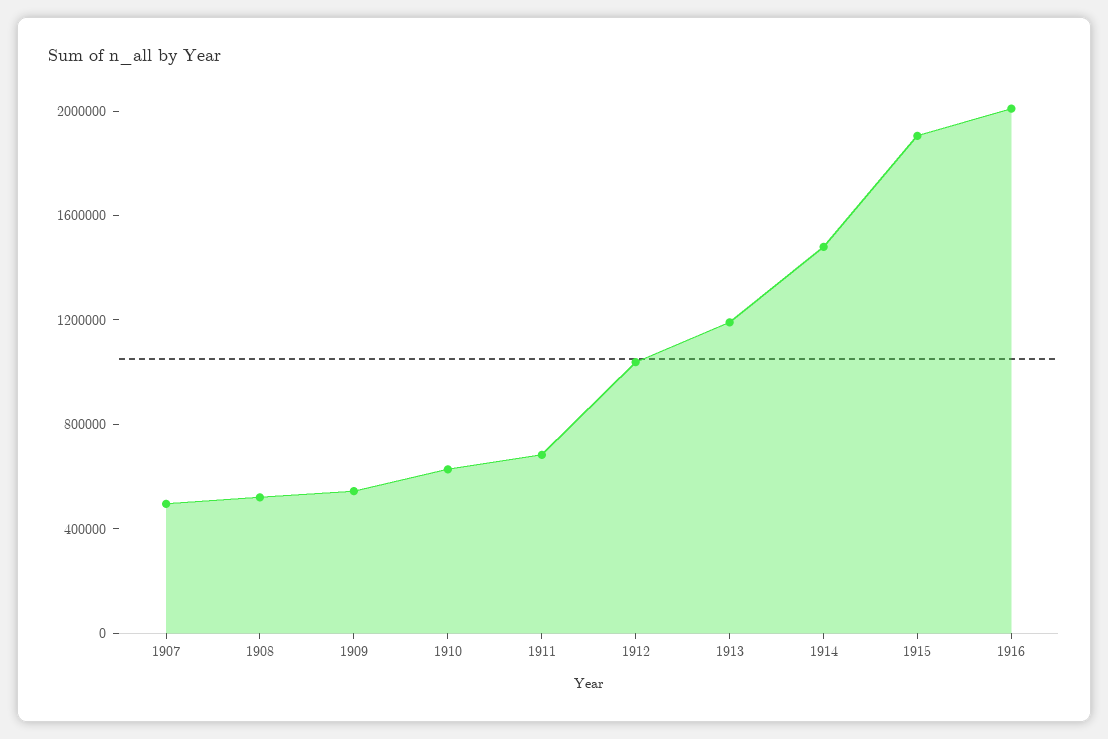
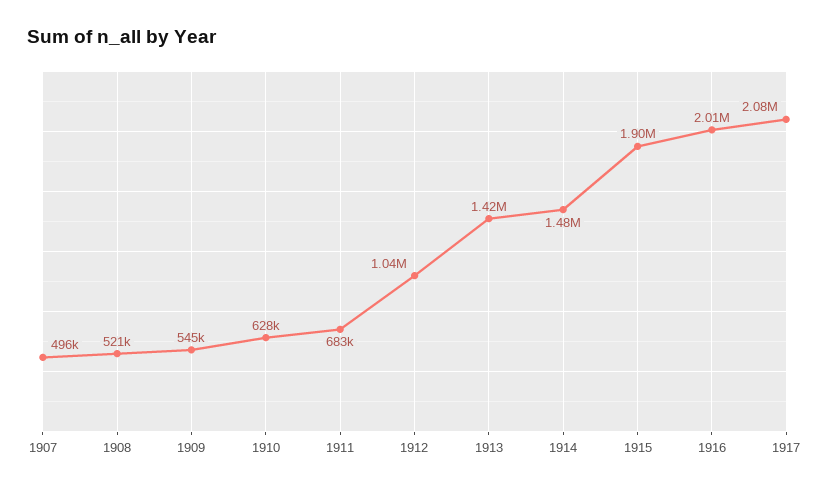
1913: 1200000 -> 1420000
1917: none -> 2080000

